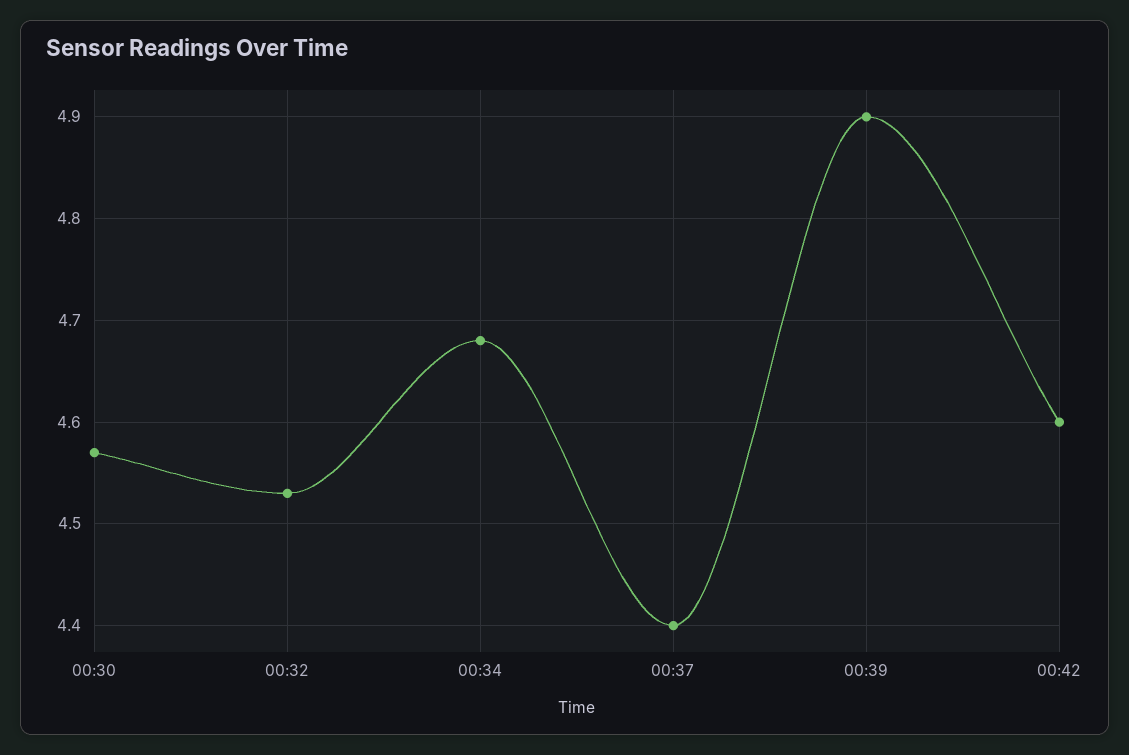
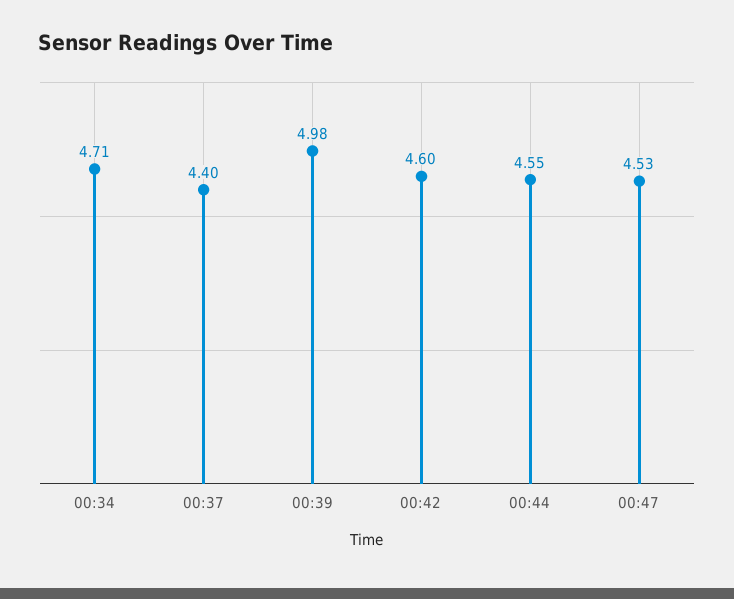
00:30: 4.57 -> none
00:32: 4.53 -> none
00:34: 4.68 -> 4.71
00:39: 4.9 -> 4.98
00:44: none -> 4.55
00:47: none -> 4.53

